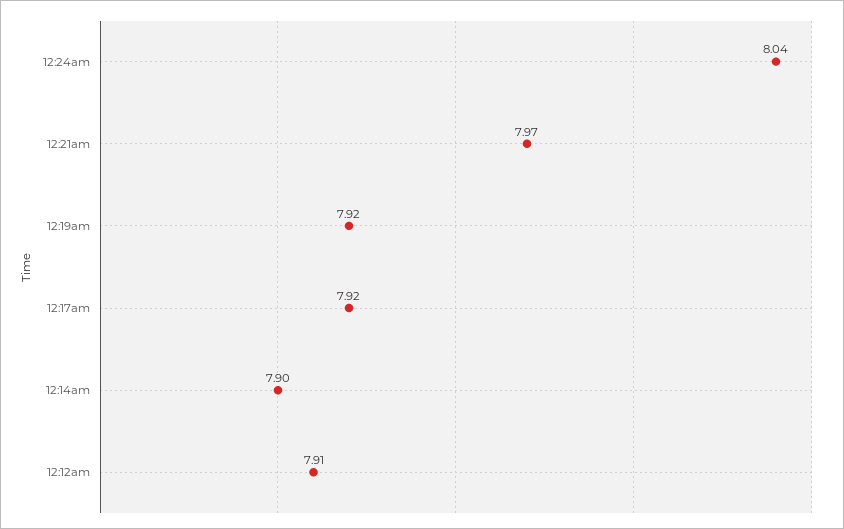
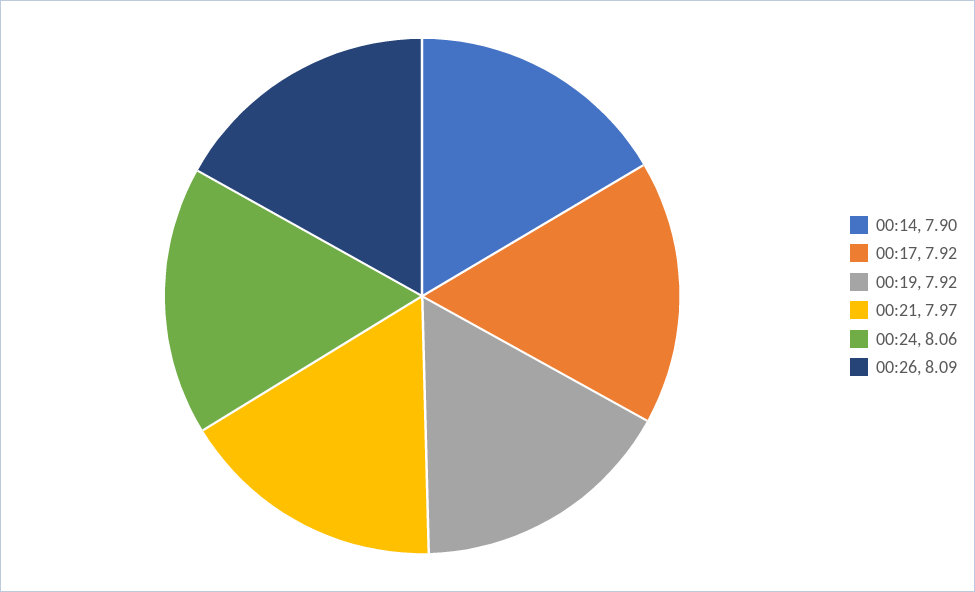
12:24am: 8.04 -> 8.06
12:12am: 7.91 -> none
00:26: none -> 8.09

